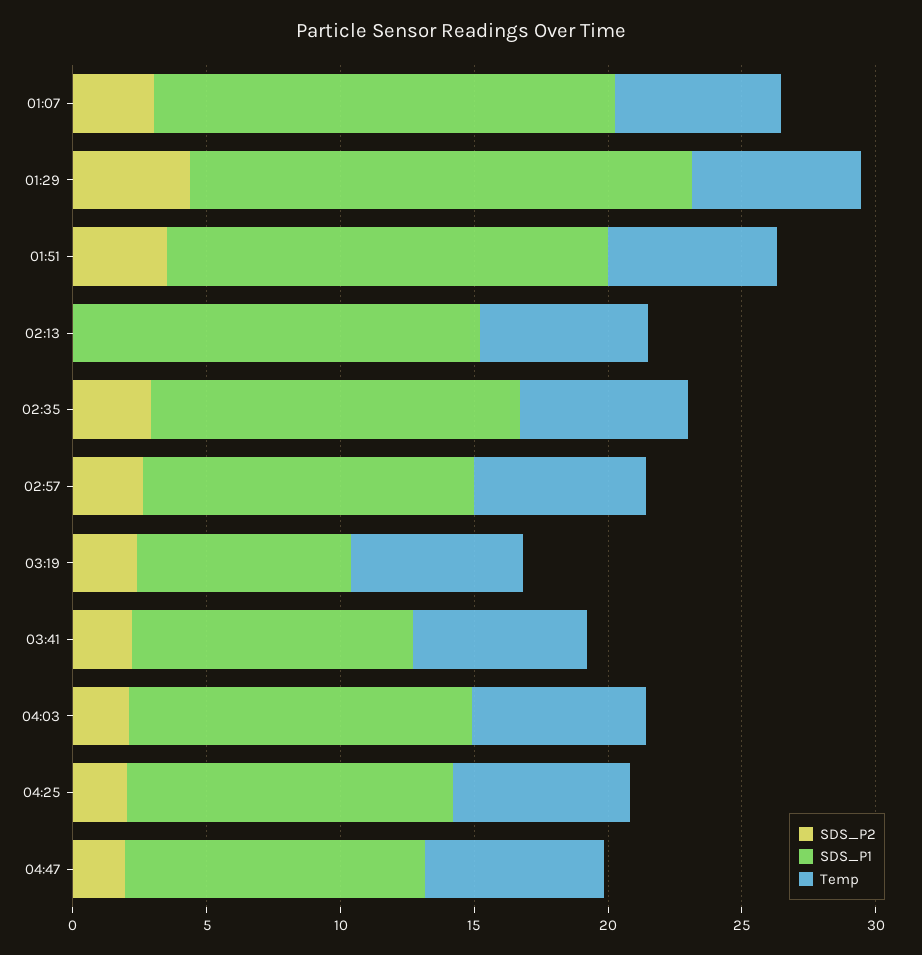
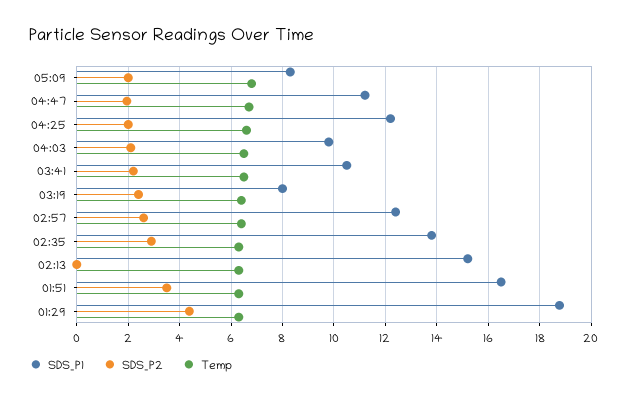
SDS_P2, 01:07: 3 -> none
SDS_P1, 01:07: 17 -> none
Temp, 01:07: 6 -> none
SDS_P1, 04:03: 13 -> 9.75
SDS_P1, 05:09: none -> 8.25
SDS_P2, 05:09: none -> 2
Temp, 05:09: none -> 6.75

